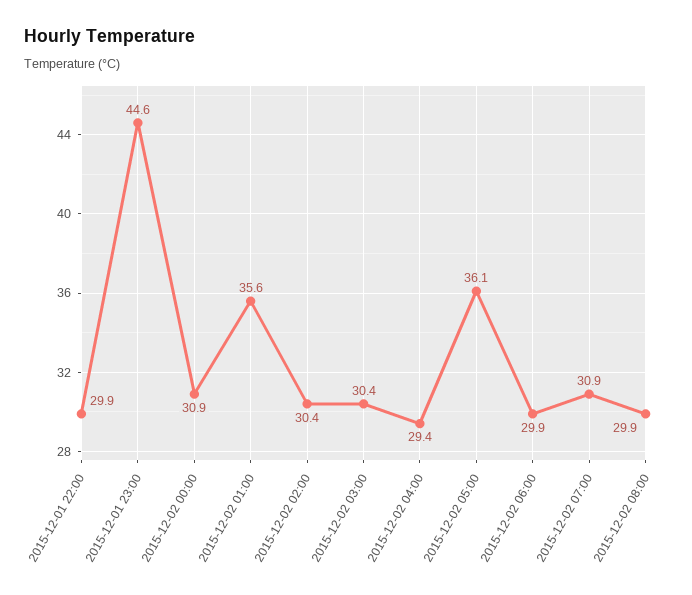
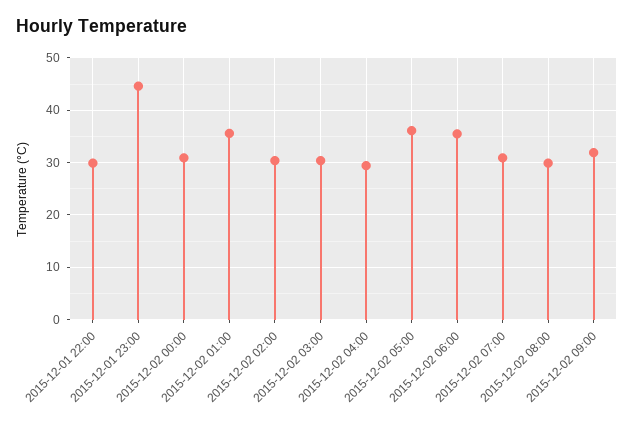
2015-12-02 06:00: 29.9 -> 36
2015-12-02 09:00: none -> 32

